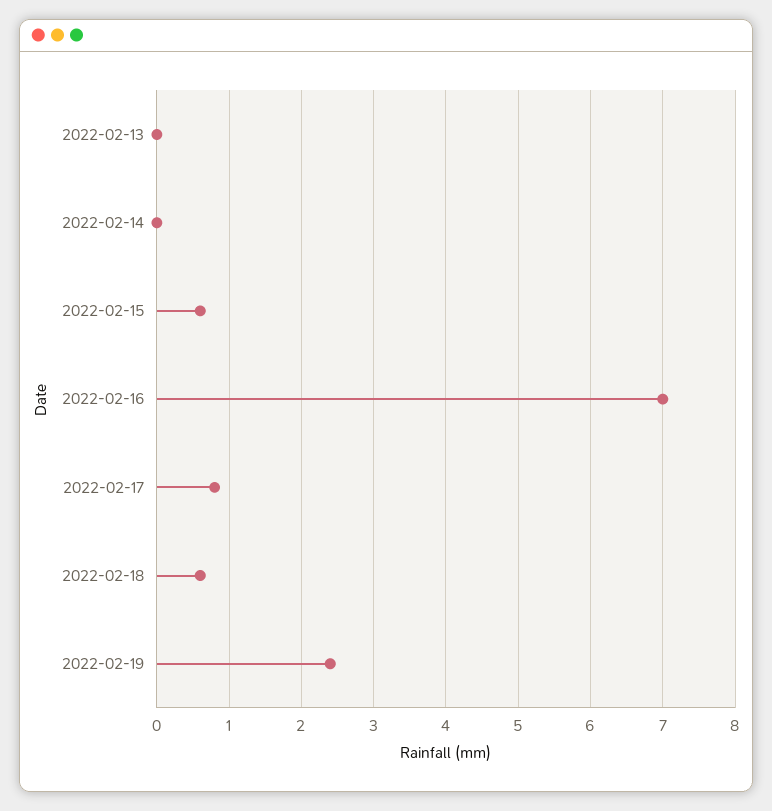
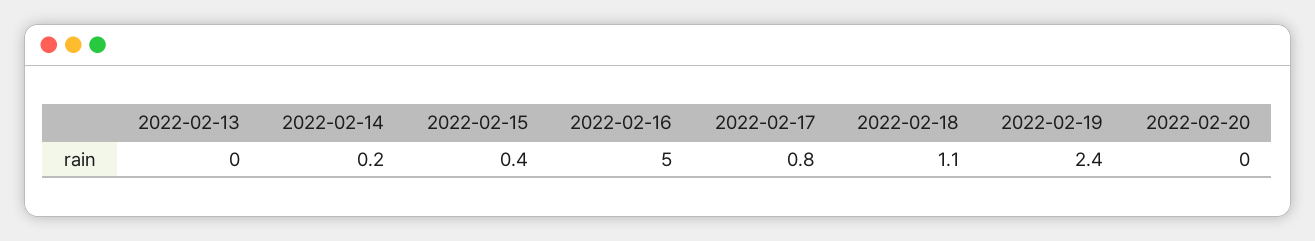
2022-02-14: 0 -> 0.2
2022-02-15: 0.6 -> 0.4
2022-02-16: 7 -> 5
2022-02-18: 0.6 -> 1.1
2022-02-20: none -> 0

